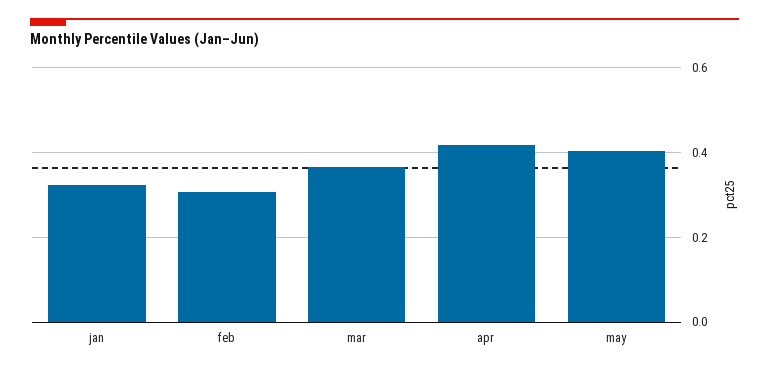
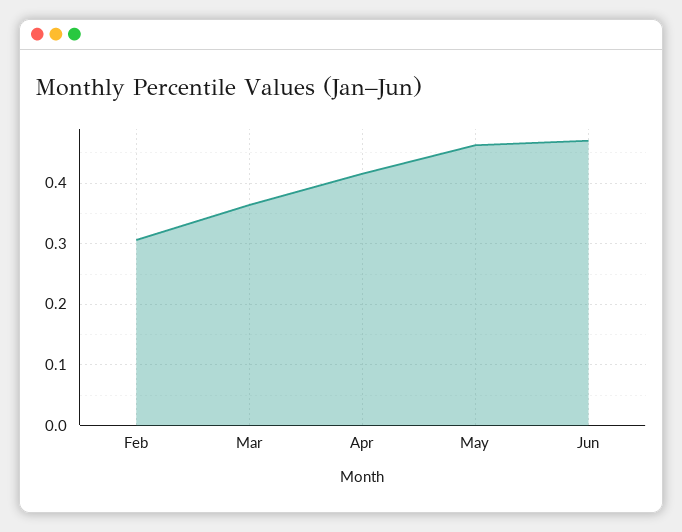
jan: 0.32 -> none
may: 0.4 -> 0.46
Jun: none -> 0.47

